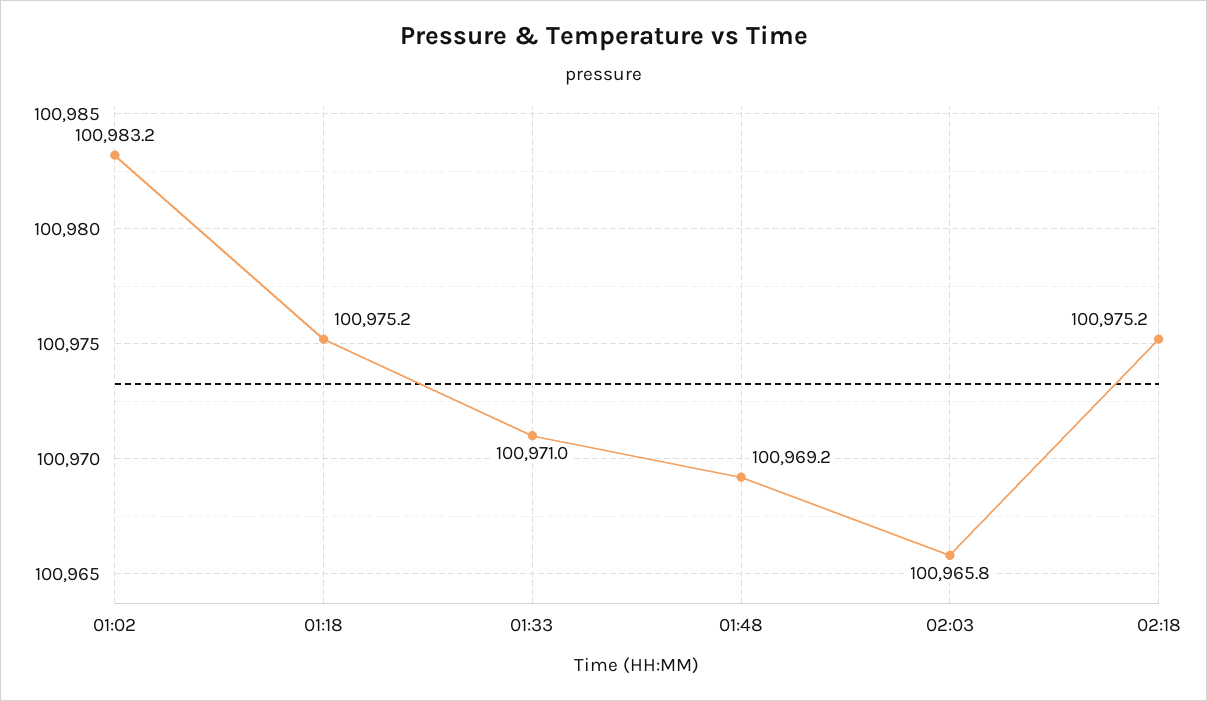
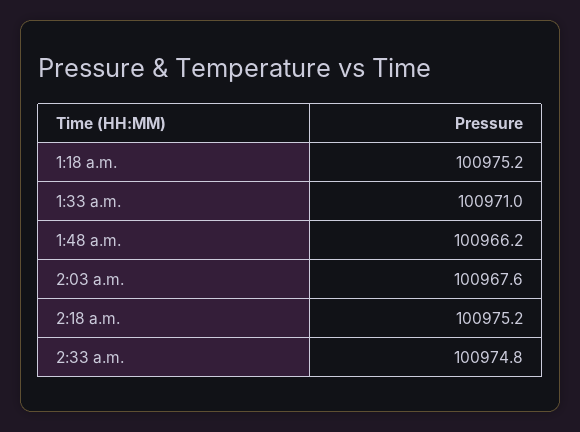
01:02: 100983.2 -> none
01:48: 100969.2 -> 100966.2
02:03: 100965.8 -> 100967.6
2:33 a.m.: none -> 100974.8

